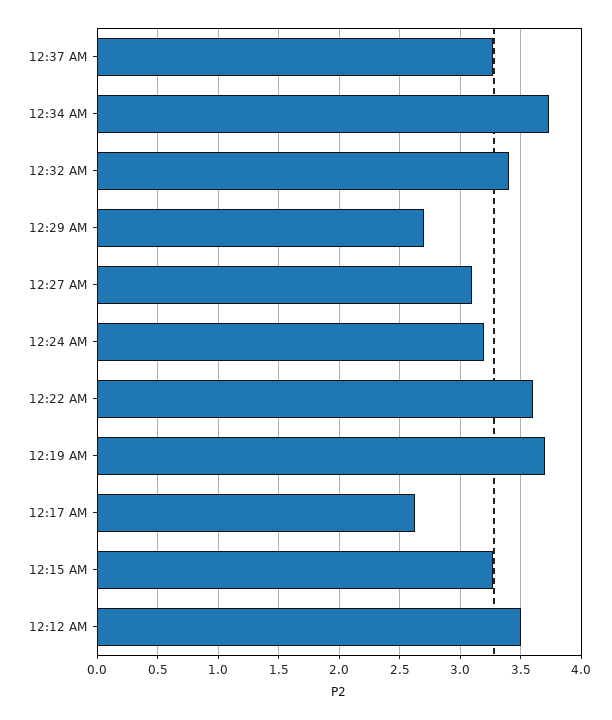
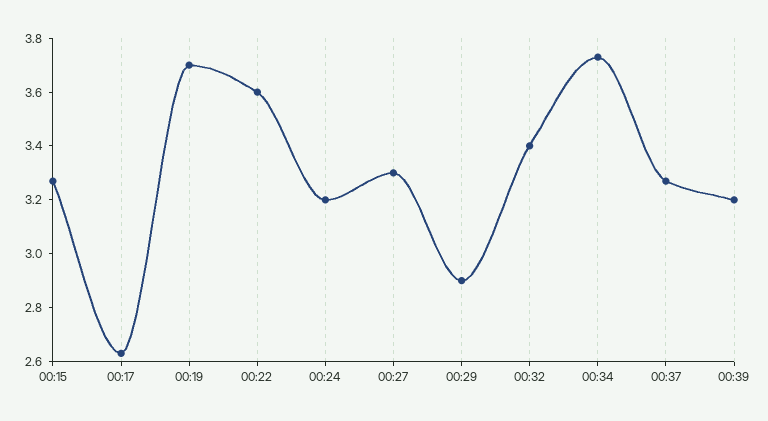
12:29 AM: 2.7 -> 2.9
12:27 AM: 3.1 -> 3.3
12:12 AM: 3.5 -> none
00:39: none -> 3.2

